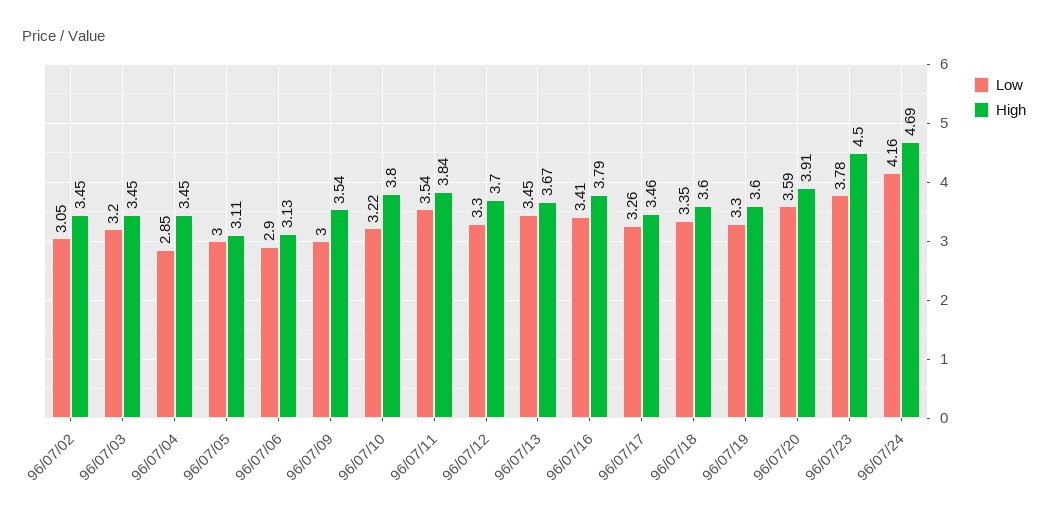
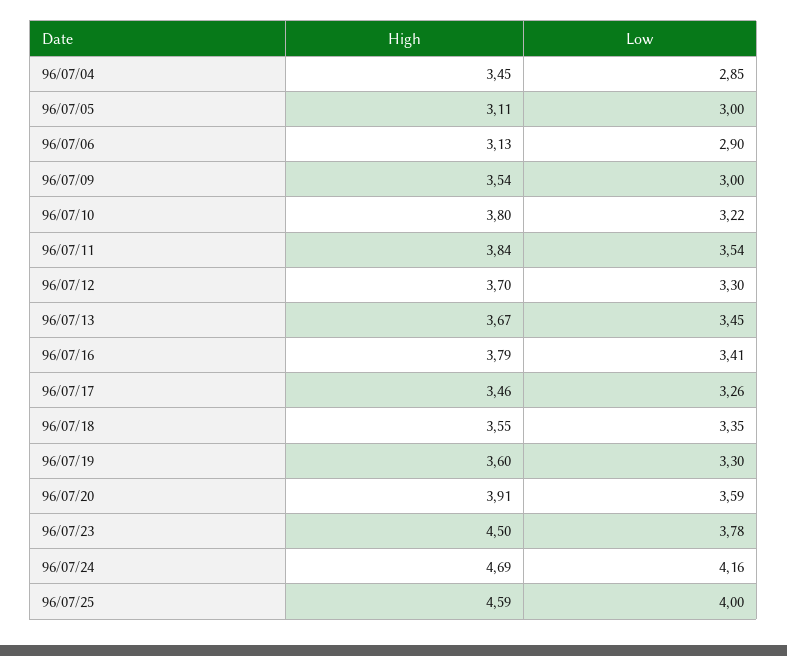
Low, 96/07/02: 3.05 -> none
High, 96/07/02: 3.45 -> none
Low, 96/07/03: 3.2 -> none
High, 96/07/03: 3.45 -> none
High, 96/07/18: 3.6 -> 3.55
High, 96/07/25: none -> 4.59
Low, 96/07/25: none -> 4

